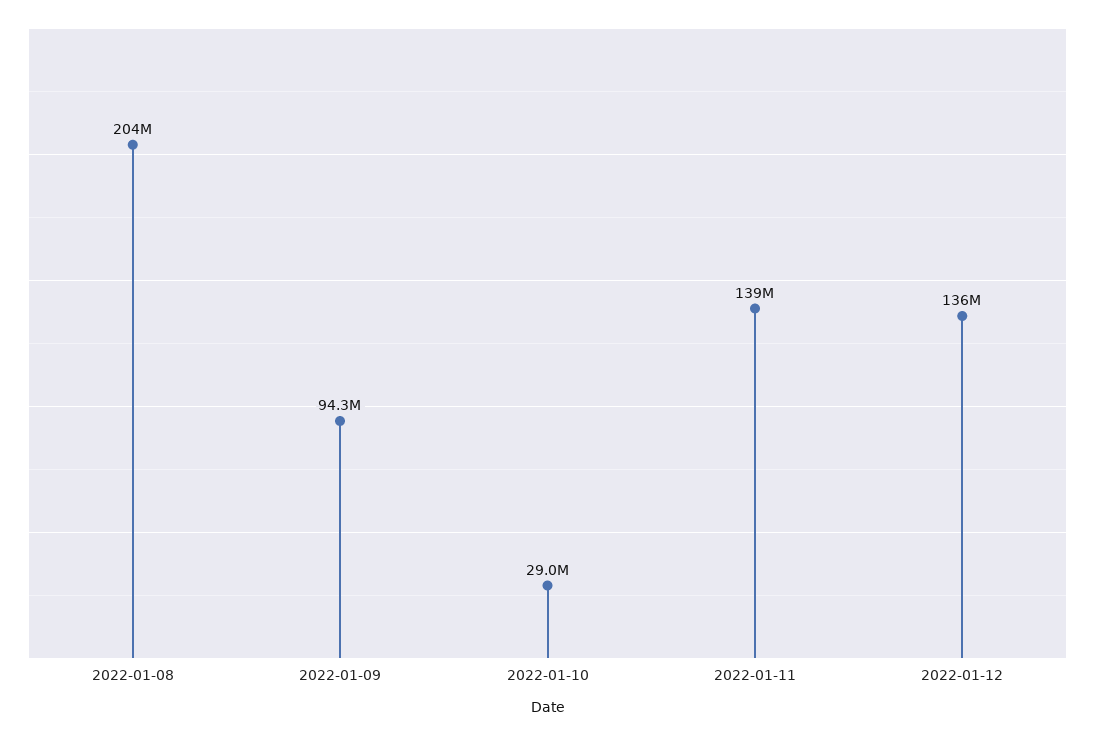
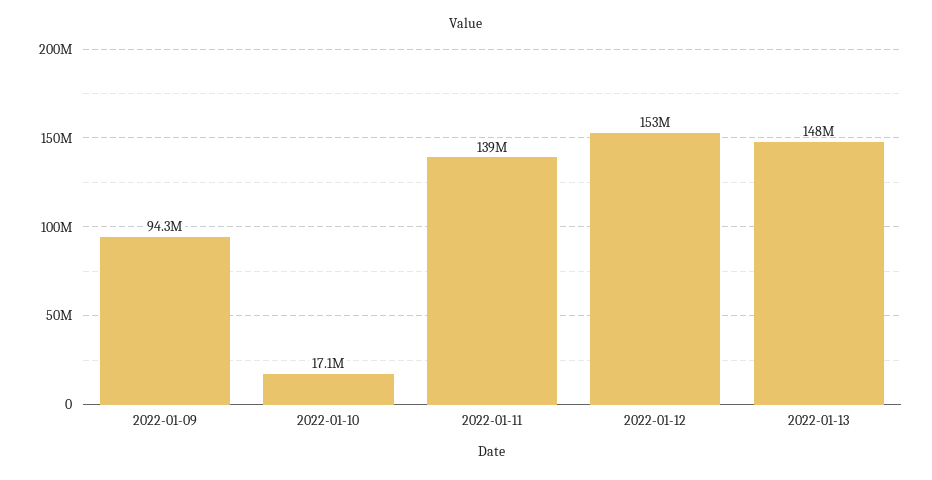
2022-01-08: 204000000 -> none
2022-01-10: 29000000 -> 17100000
2022-01-12: 136000000 -> 153000000
2022-01-13: none -> 148000000

